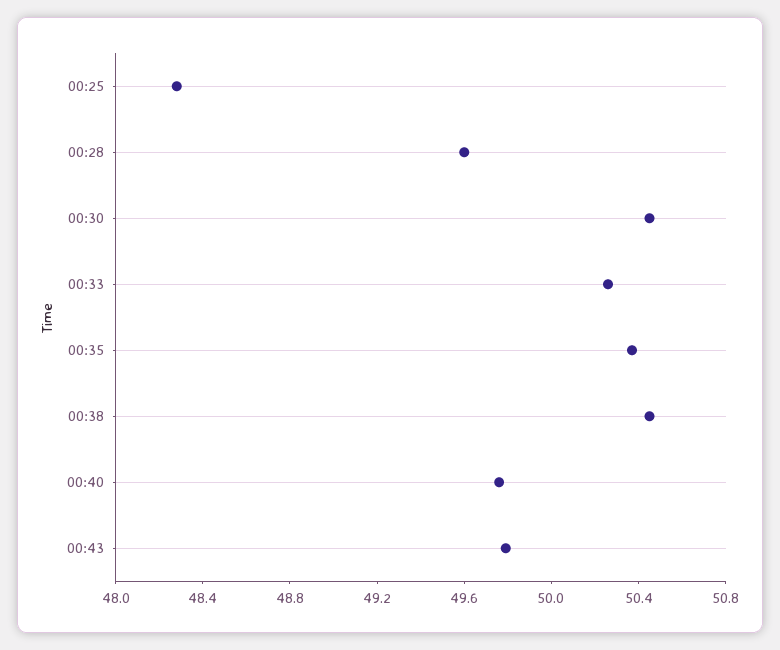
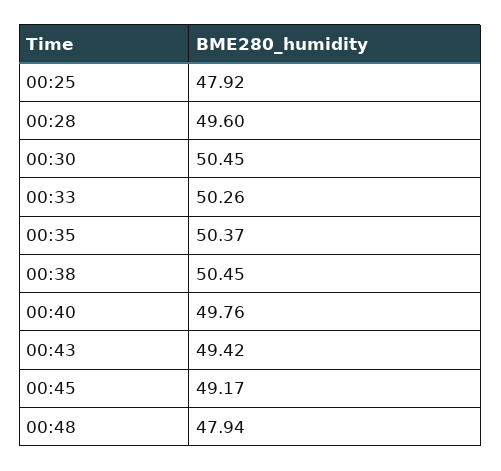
00:25: 48.3 -> 47.92
00:43: 49.8 -> 49.42
00:45: none -> 49.17
00:48: none -> 47.94

